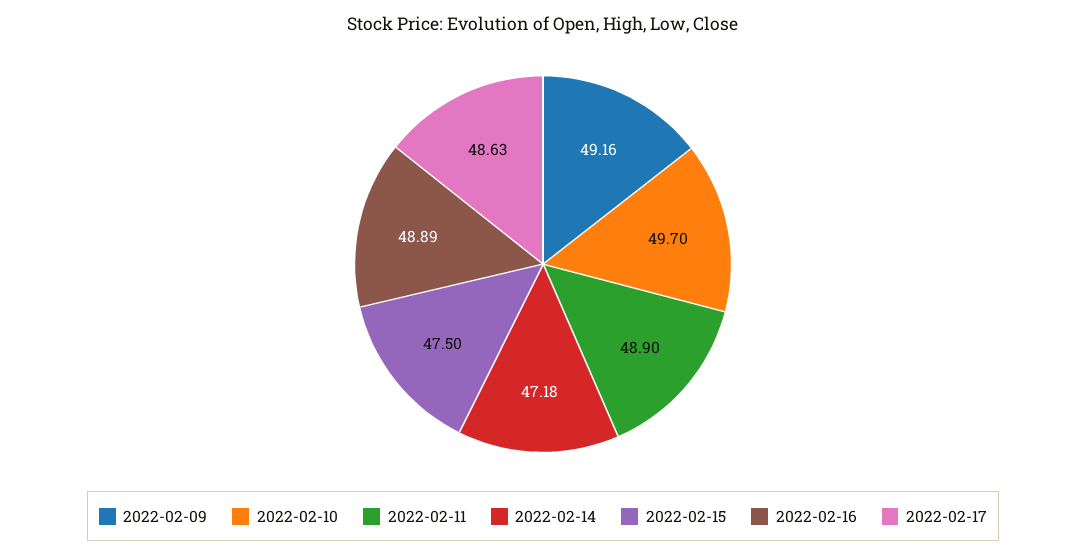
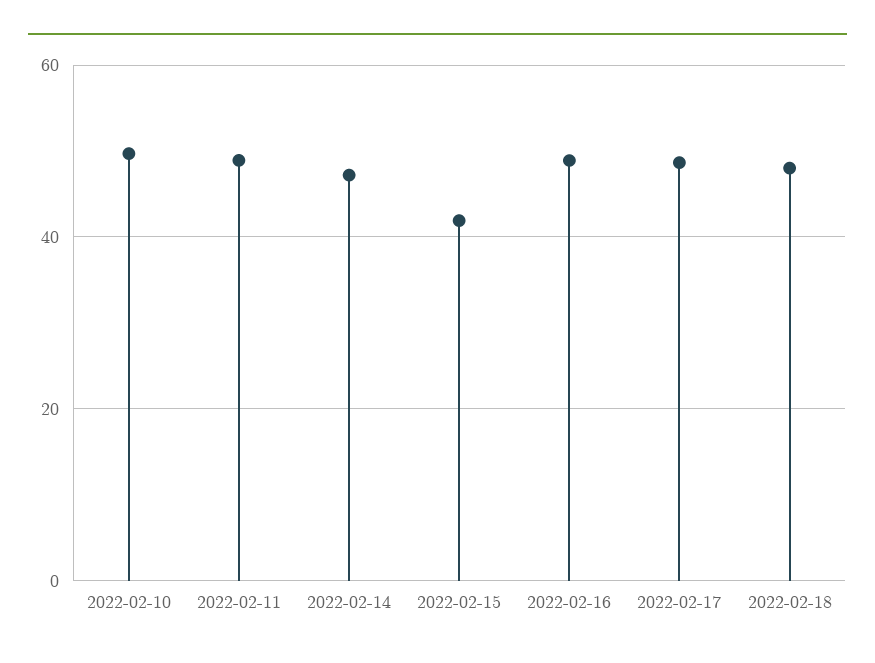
2022-02-09: 49.16 -> none
2022-02-15: 47.5 -> 42
2022-02-18: none -> 48

